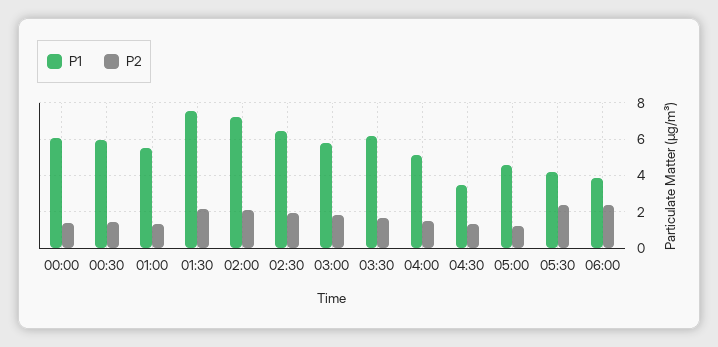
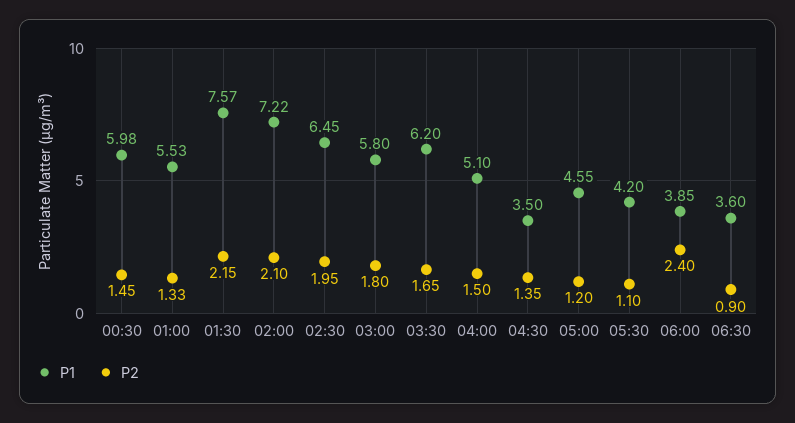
P1, 00:00: 6 -> none
P2, 00:00: 1.5 -> none
P2, 05:30: 2.5 -> 1.1
P1, 06:30: none -> 3.6
P2, 06:30: none -> 0.9

